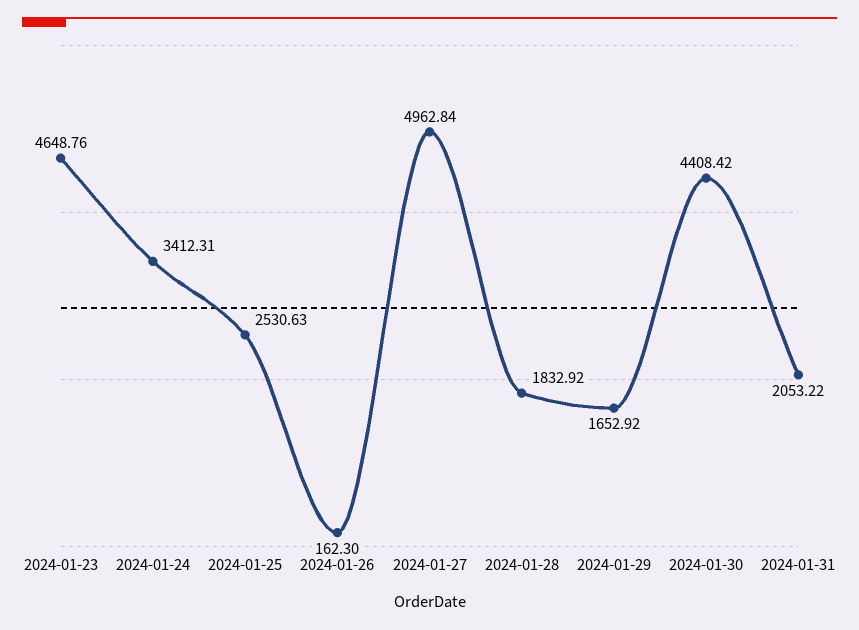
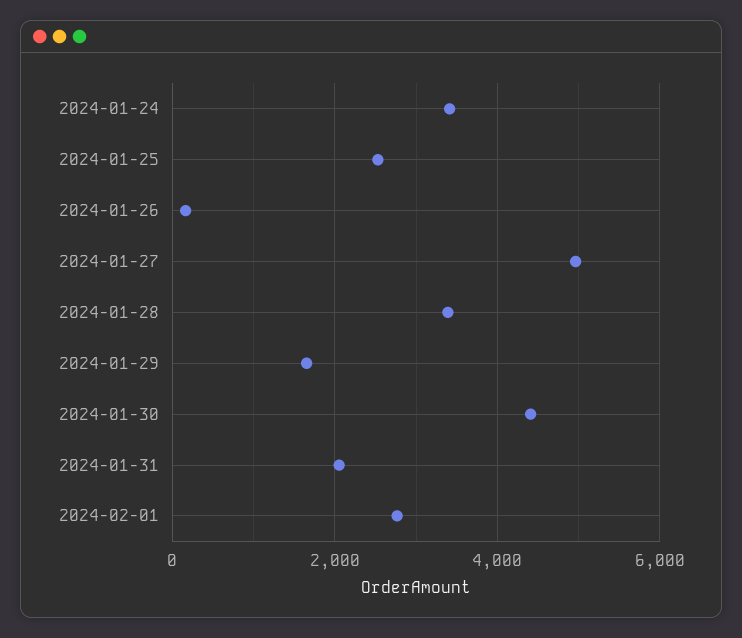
2024-01-23: 4648.76 -> none
2024-01-28: 1832.92 -> 3400
2024-02-01: none -> 2800

